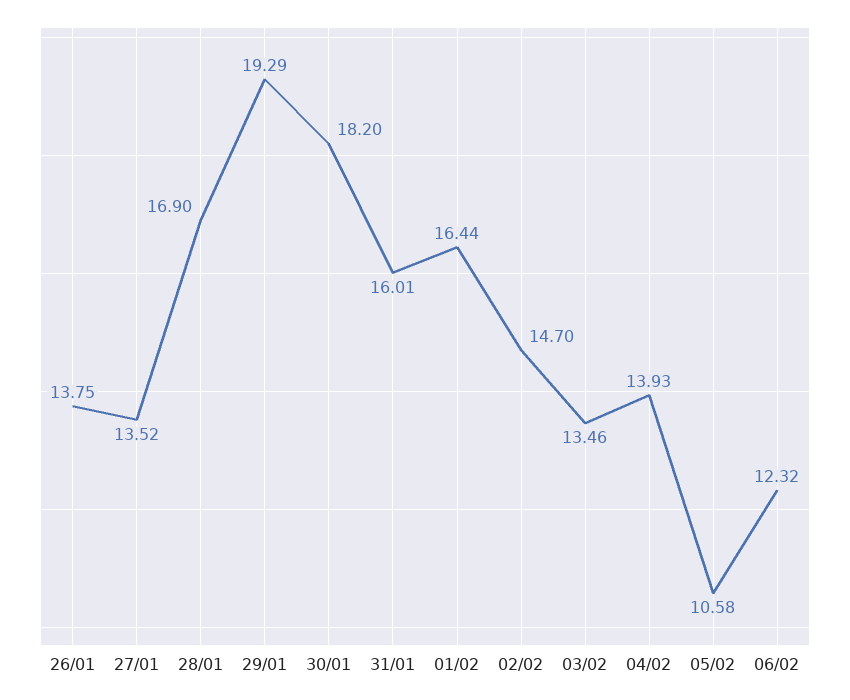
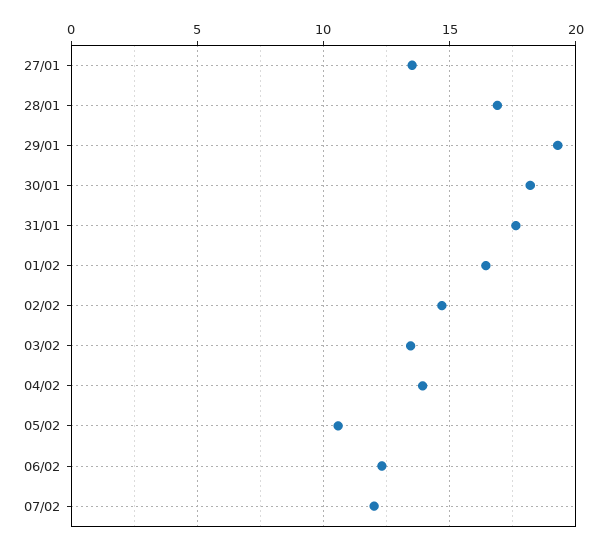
26/01: 13.75 -> none
31/01: 16.01 -> 17.5
07/02: none -> 12

